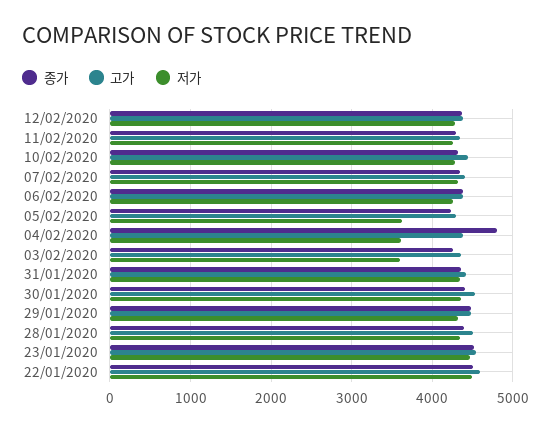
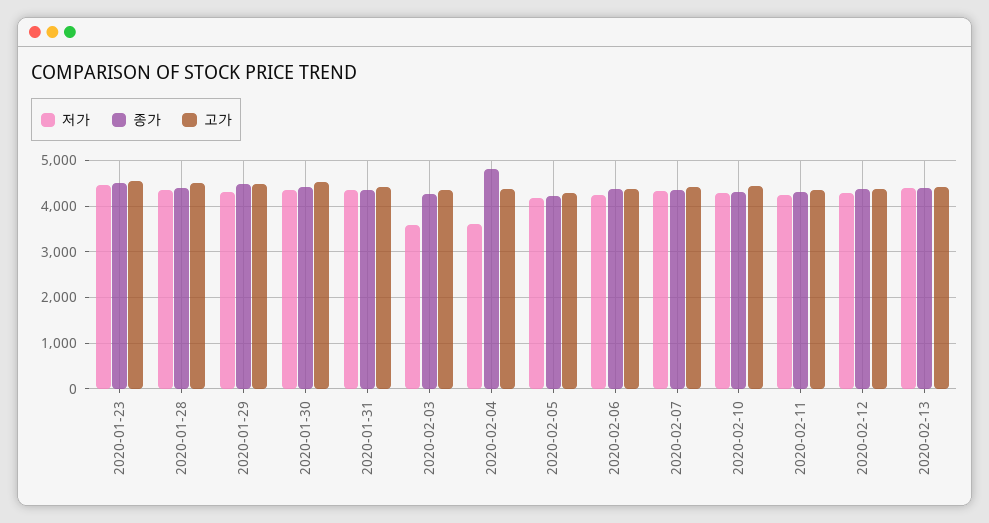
저가, 05/02/2020: 3600 -> 4200
종가, 22/01/2020: 4500 -> none
고가, 22/01/2020: 4600 -> none
저가, 22/01/2020: 4500 -> none
저가, 2020-02-13: none -> 4400
종가, 2020-02-13: none -> 4400
고가, 2020-02-13: none -> 4400

